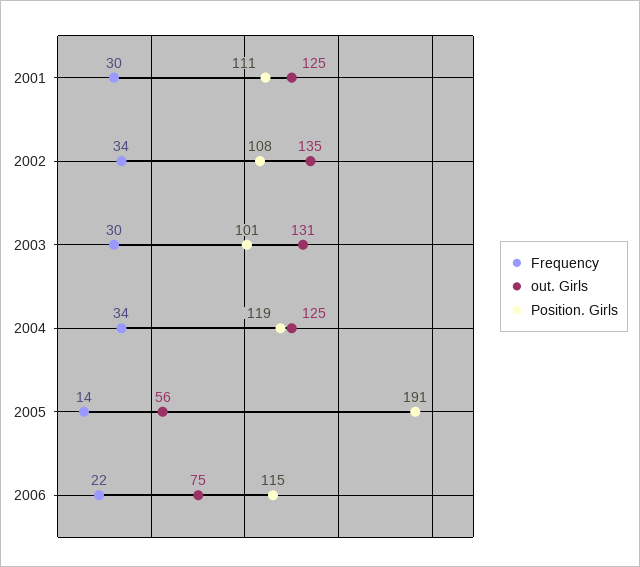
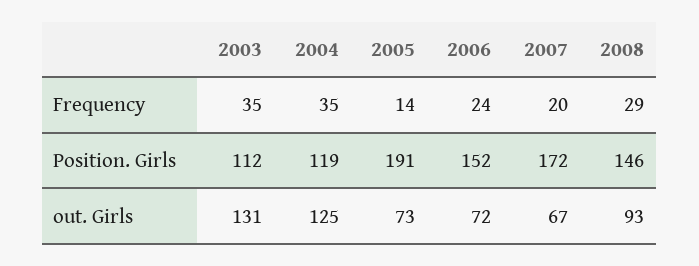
Frequency, 2001: 30 -> none
out. Girls, 2001: 125 -> none
Position. Girls, 2001: 111 -> none
Frequency, 2002: 34 -> none
out. Girls, 2002: 135 -> none
Position. Girls, 2002: 108 -> none
Frequency, 2003: 30 -> 35
Position. Girls, 2003: 101 -> 112
Frequency, 2004: 34 -> 35
out. Girls, 2005: 56 -> 73
Frequency, 2006: 22 -> 24
out. Girls, 2006: 75 -> 72
Position. Girls, 2006: 115 -> 152
Frequency, 2007: none -> 20
Frequency, 2008: none -> 29
Position. Girls, 2007: none -> 172
Position. Girls, 2008: none -> 146
out. Girls, 2007: none -> 67
out. Girls, 2008: none -> 93

